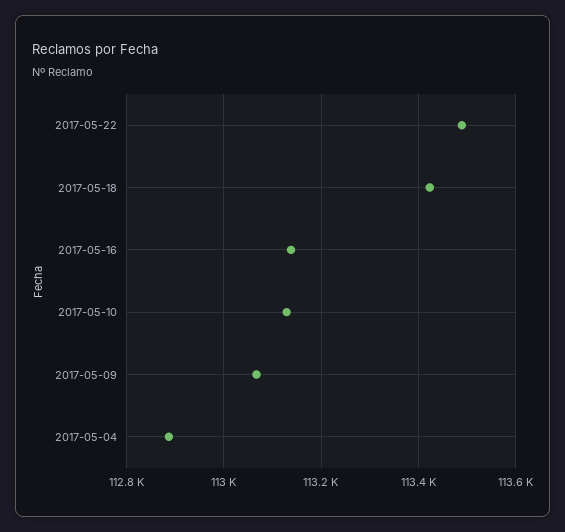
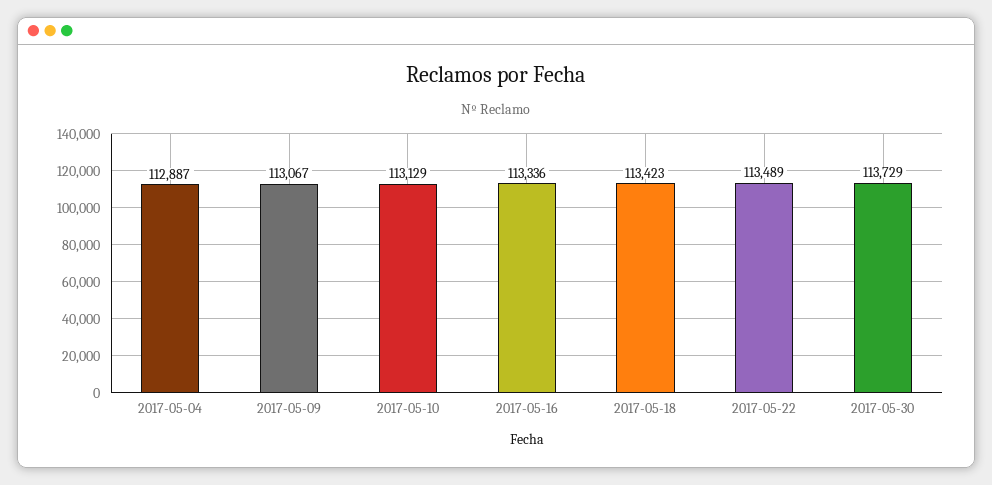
2017-05-16: 113140 -> 113336
2017-05-30: none -> 113729

